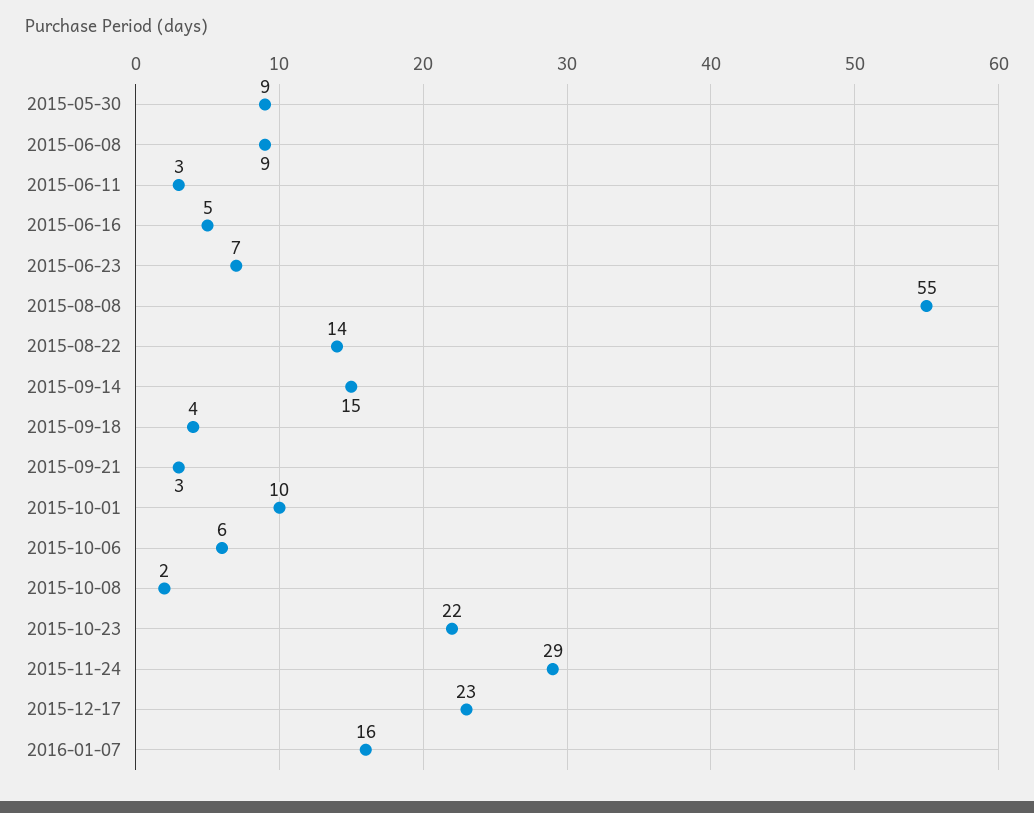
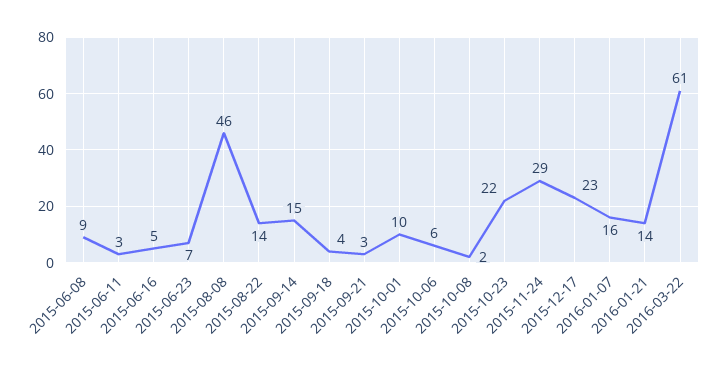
2015-05-30: 9 -> none
2015-08-08: 55 -> 46
2016-01-21: none -> 14
2016-03-22: none -> 61

